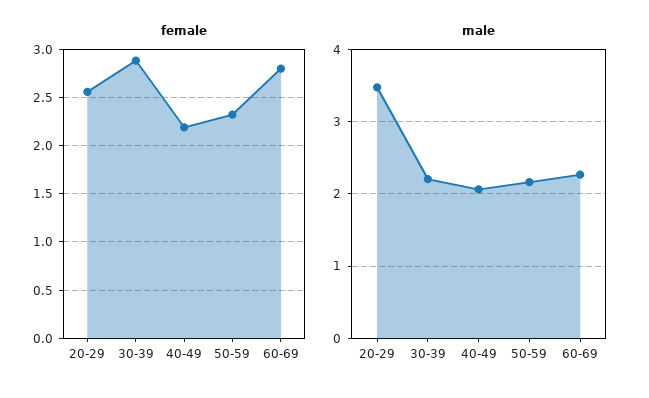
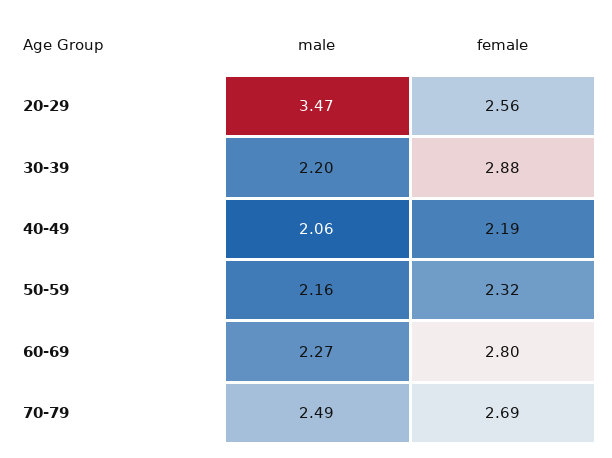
male, 70-79: none -> 2.49
female, 70-79: none -> 2.69

